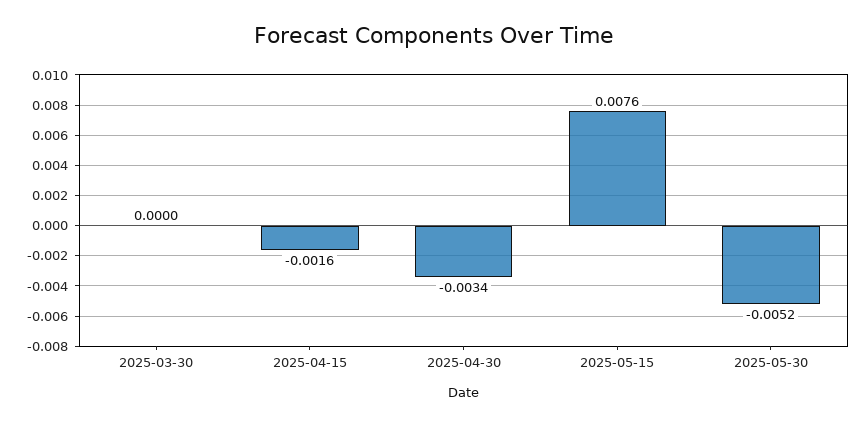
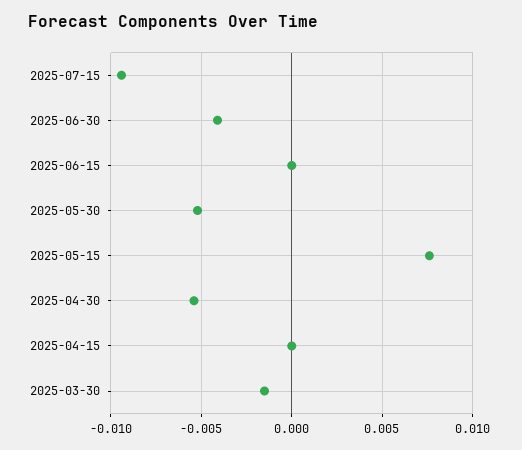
2025-03-30: 0 -> -0.0015
2025-04-15: -0.0016 -> 0
2025-04-30: -0.0034 -> -0.0055
2025-07-15: none -> -0.0095
2025-06-30: none -> -0.004
2025-06-15: none -> 0

